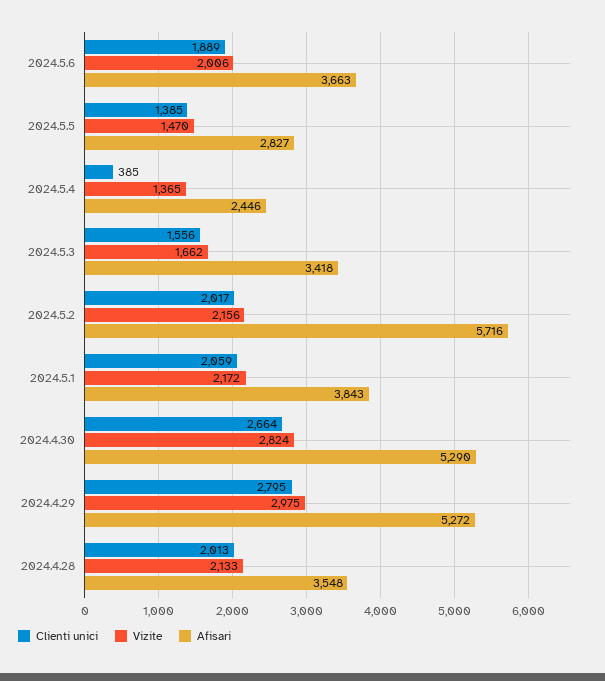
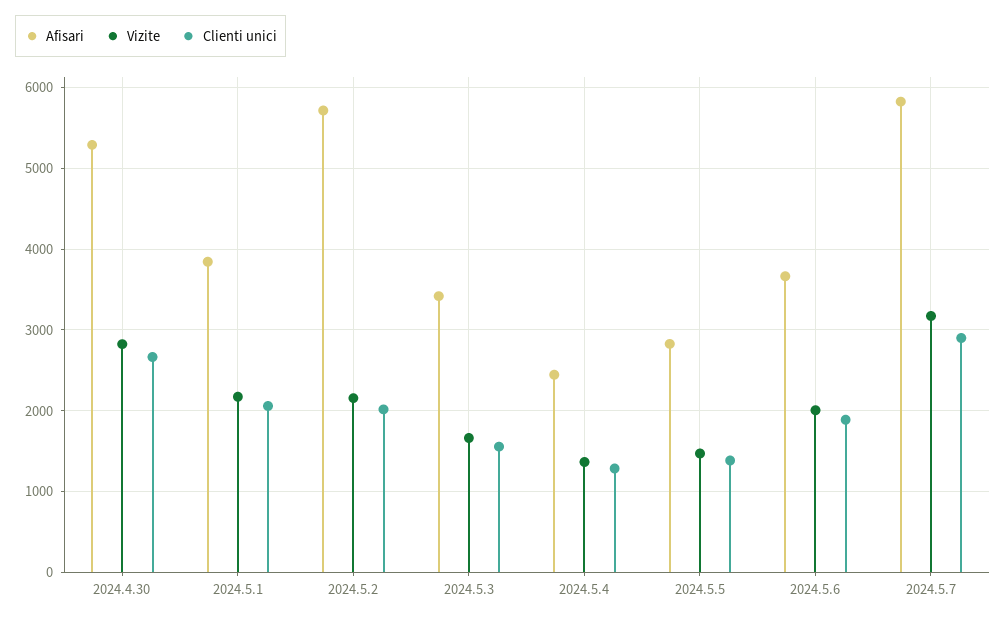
Clienti unici, 2024.5.4: 385 -> 1300
Clienti unici, 2024.4.29: 2795 -> none
Vizite, 2024.4.29: 2975 -> none
Afisari, 2024.4.29: 5272 -> none
Clienti unici, 2024.4.28: 2013 -> none
Vizite, 2024.4.28: 2133 -> none
Afisari, 2024.4.28: 3548 -> none
Afisari, 2024.5.7: none -> 5800
Vizite, 2024.5.7: none -> 3200
Clienti unici, 2024.5.7: none -> 2900

